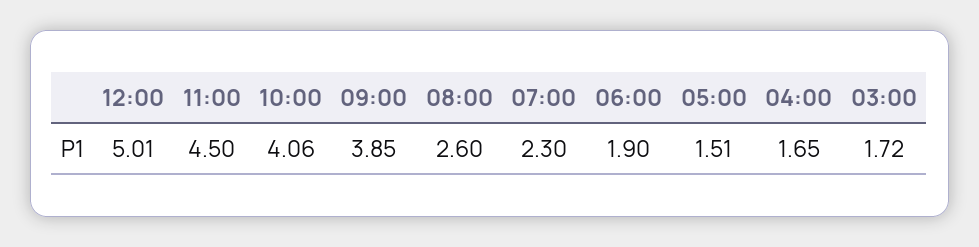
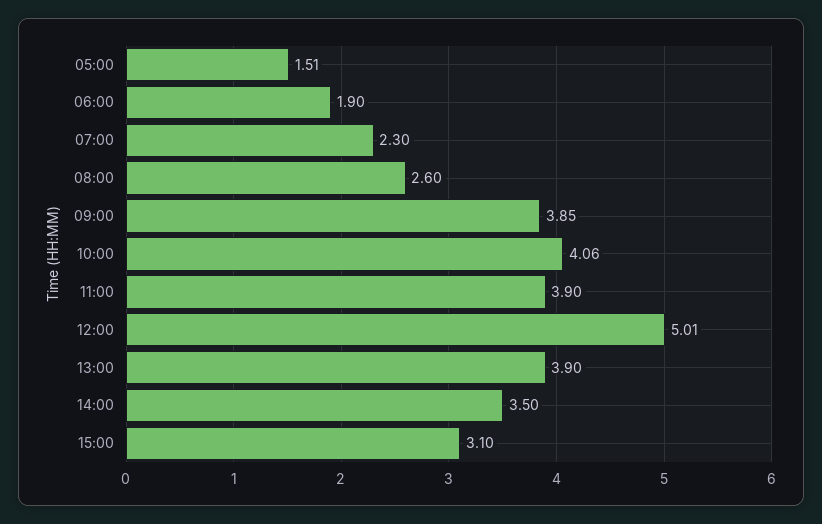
11:00: 4.5 -> 3.9
04:00: 1.65 -> none
03:00: 1.72 -> none
13:00: none -> 3.9
14:00: none -> 3.5
15:00: none -> 3.1

